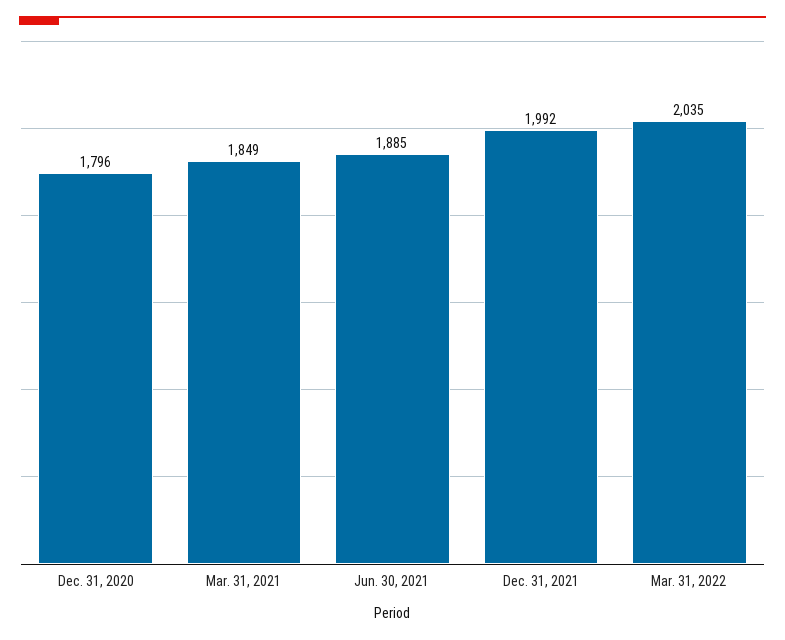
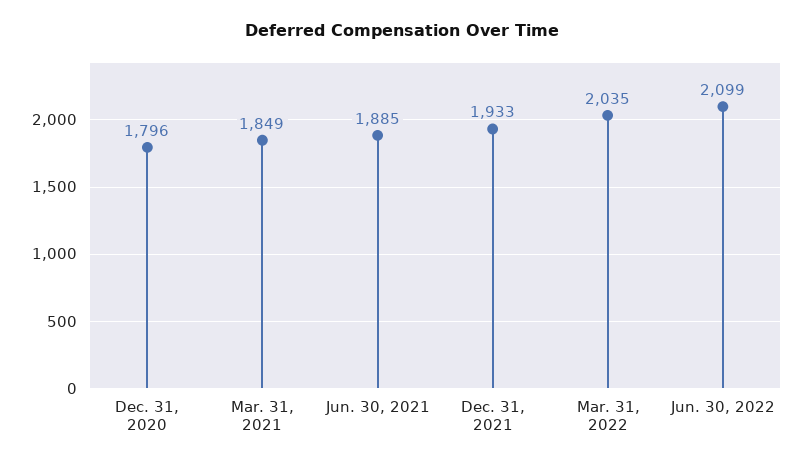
Dec. 31, 2021: 1992 -> 1933
Jun. 30, 2022: none -> 2099

